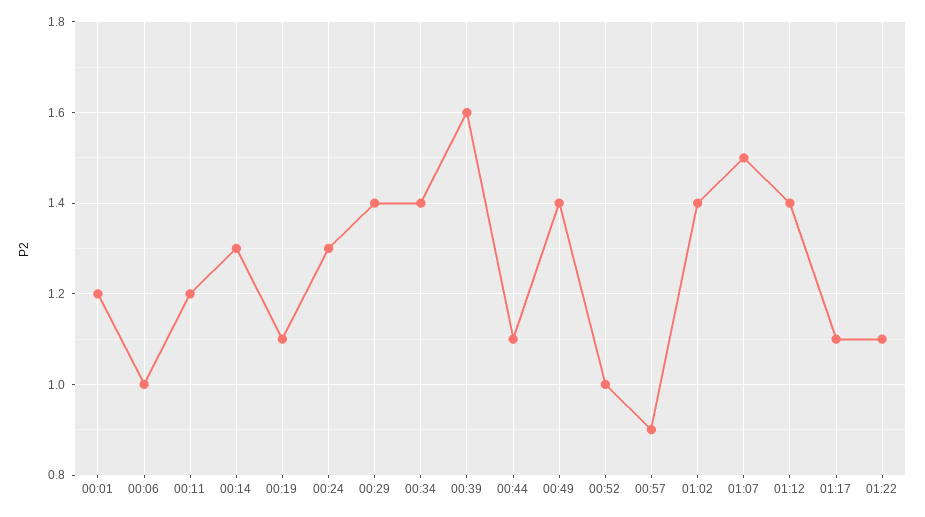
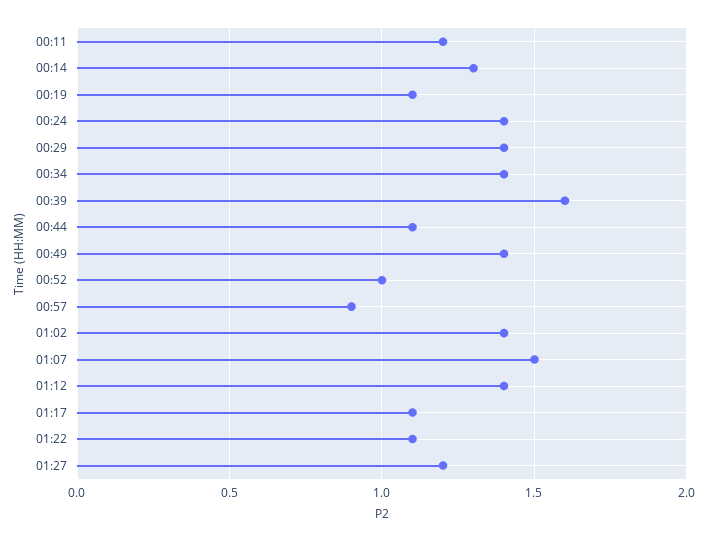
00:01: 1.2 -> none
00:06: 1 -> none
00:24: 1.3 -> 1.4
01:27: none -> 1.2

